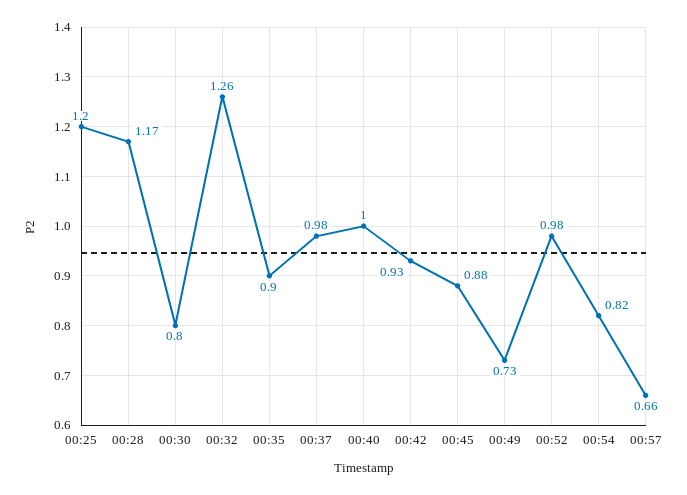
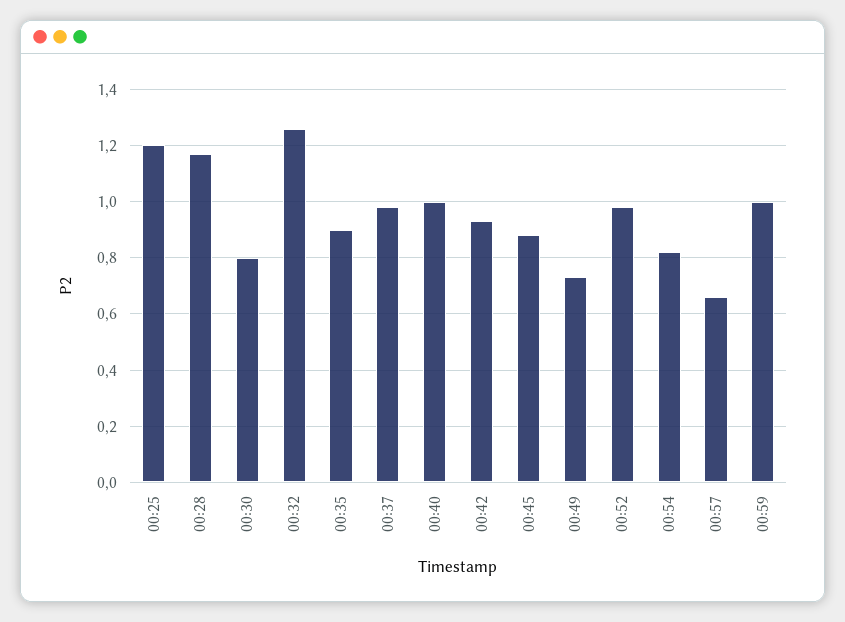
00:59: none -> 1

